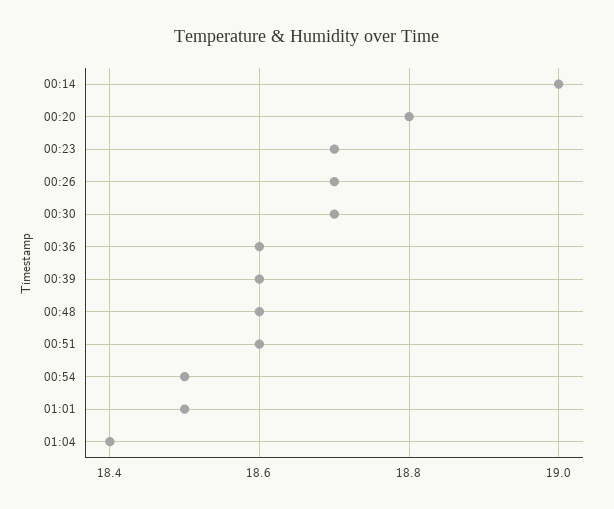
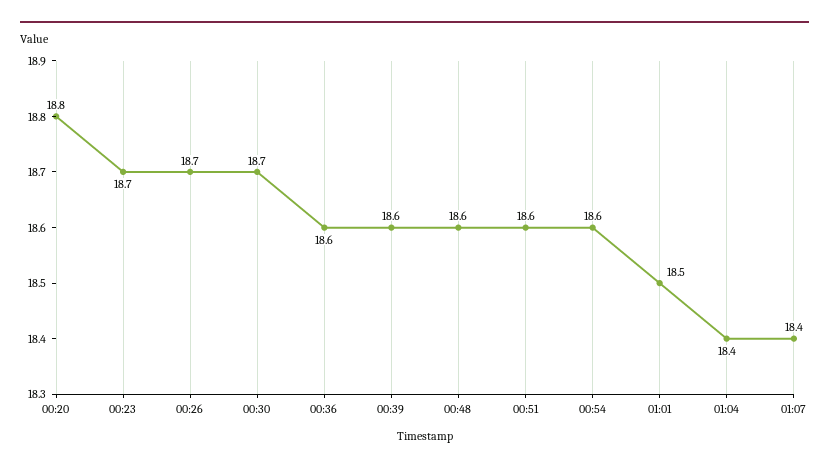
00:14: 19 -> none
00:54: 18.5 -> 18.6
01:07: none -> 18.4

